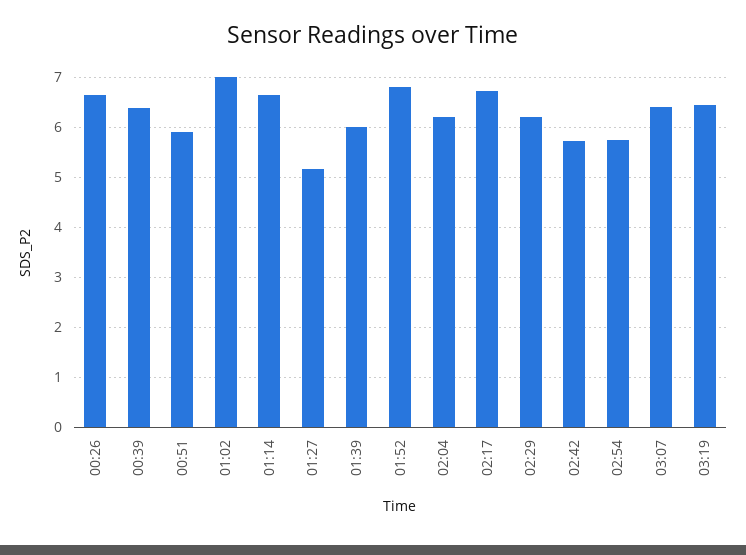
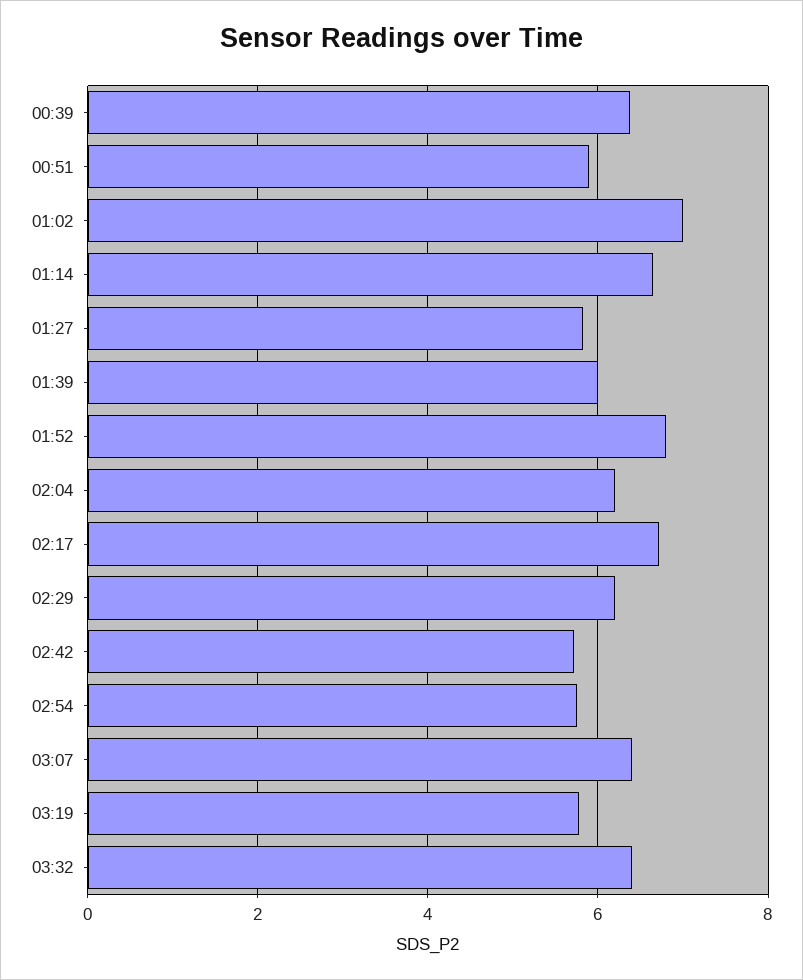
00:26: 6.6 -> none
01:27: 5.2 -> 5.8
03:19: 6.4 -> 5.8
03:32: none -> 6.4

